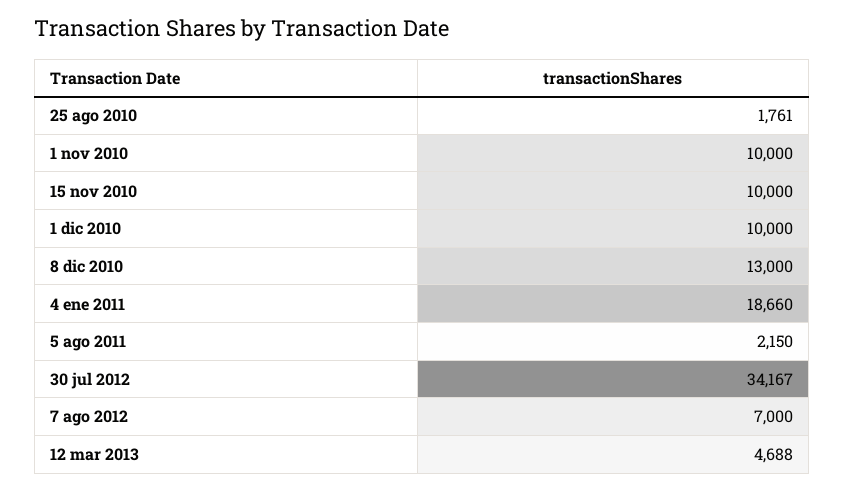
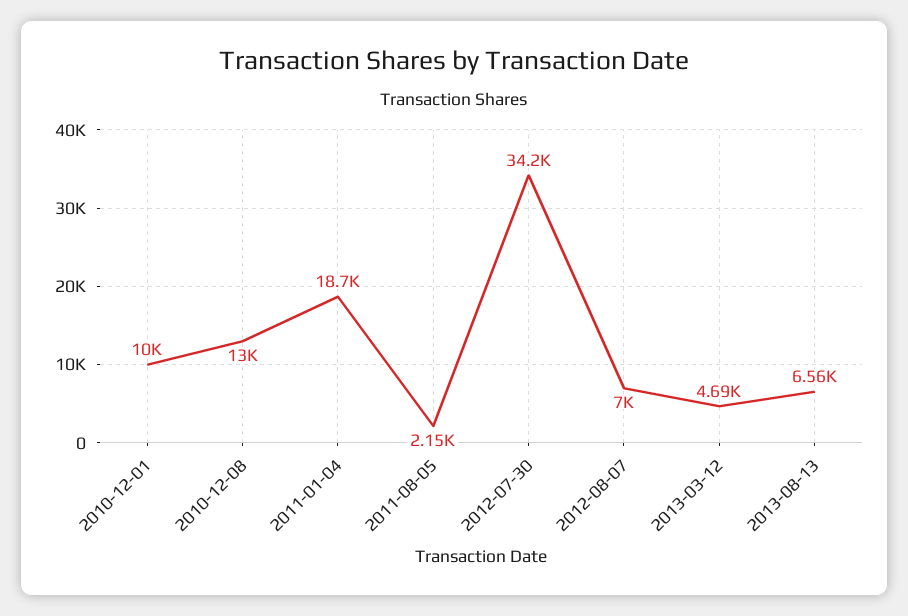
25 ago 2010: 1761 -> none
1 nov 2010: 10000 -> none
15 nov 2010: 10000 -> none
2013-08-13: none -> 6560

